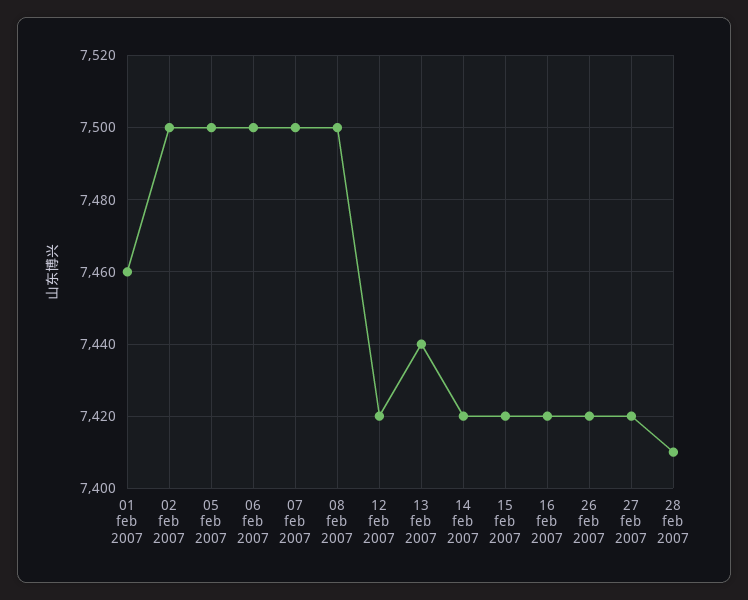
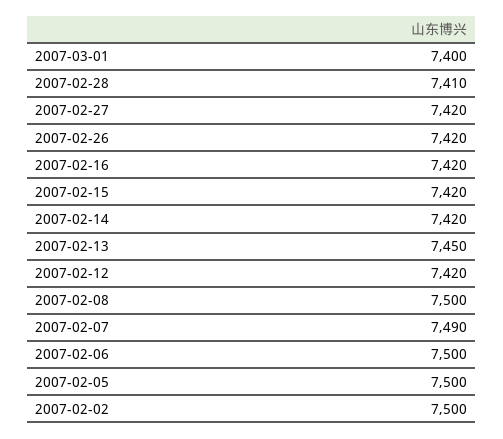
01 feb 2007: 7460 -> none
07 feb 2007: 7500 -> 7490
13 feb 2007: 7440 -> 7450
2007-03-01: none -> 7400

